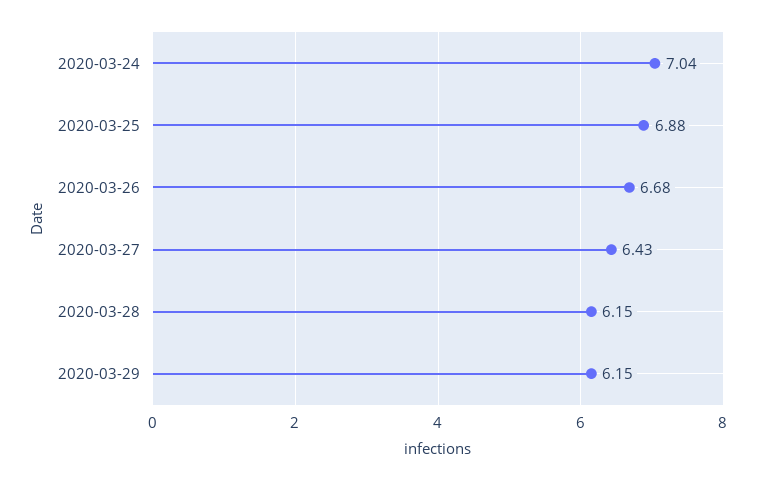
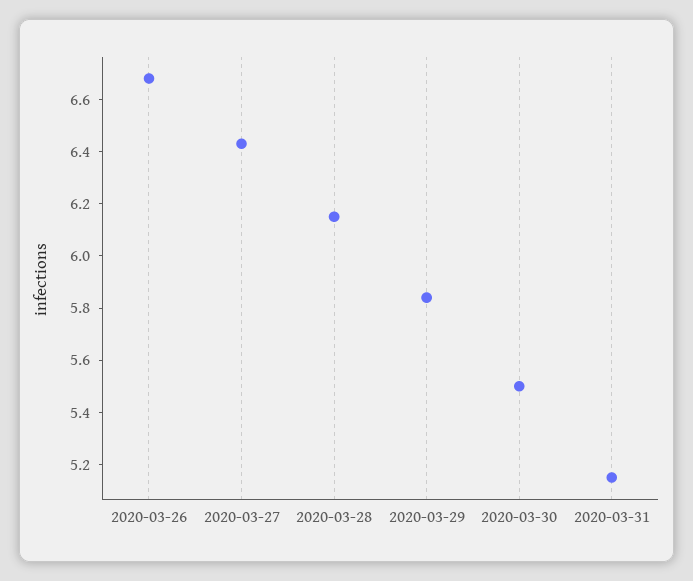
2020-03-24: 7.04 -> none
2020-03-25: 6.88 -> none
2020-03-29: 6.15 -> 5.85
2020-03-30: none -> 5.5
2020-03-31: none -> 5.15

